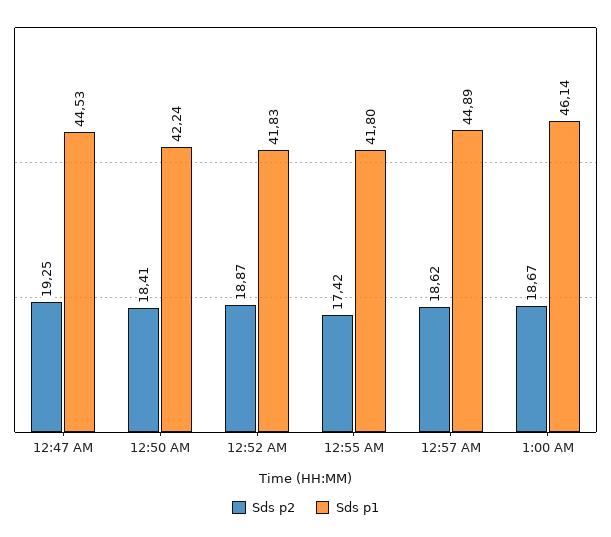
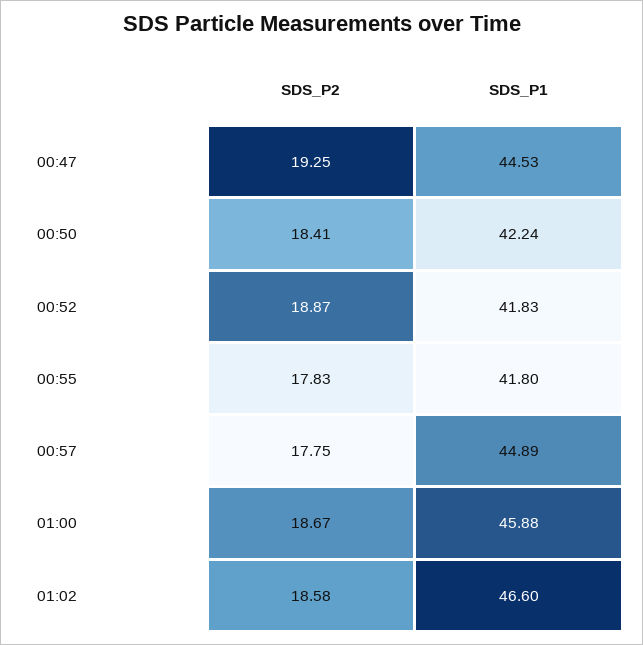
Sds p2, 12:55 AM: 17.42 -> 17.83
Sds p2, 12:57 AM: 18.62 -> 17.75
Sds p1, 1:00 AM: 46.14 -> 45.88
Sds p2, 01:02: none -> 18.58
Sds p1, 01:02: none -> 46.6

